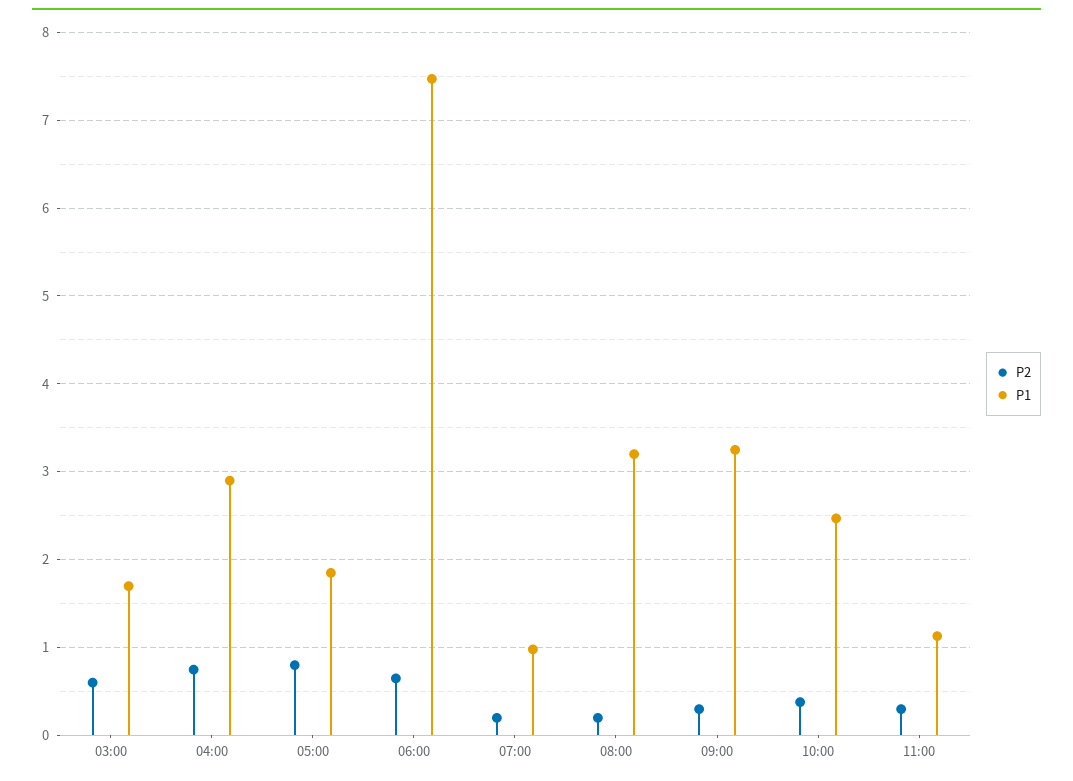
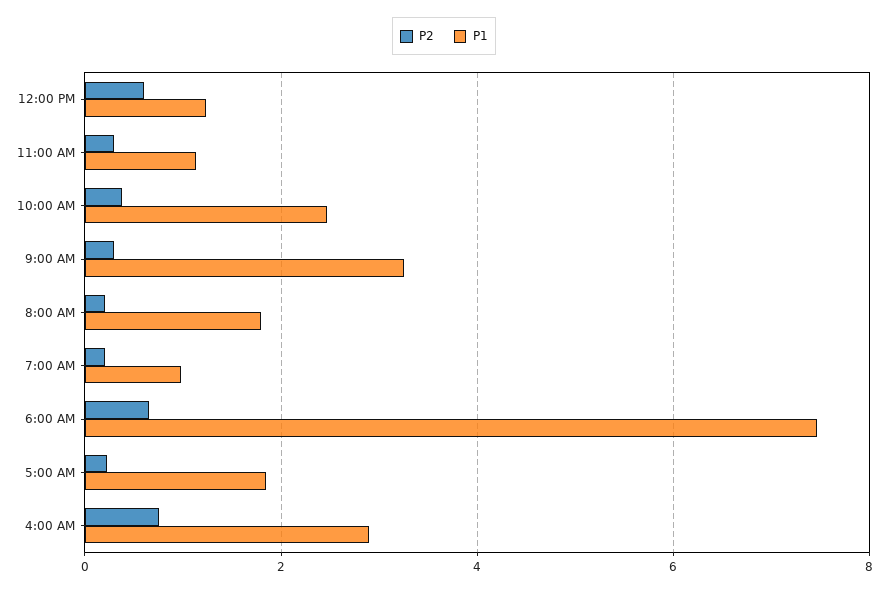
P2, 03:00: 0.6 -> none
P1, 03:00: 1.7 -> none
P2, 05:00: 0.8 -> 0.2
P1, 08:00: 3.2 -> 1.8
P2, 12:00 PM: none -> 0.6
P1, 12:00 PM: none -> 1.2

